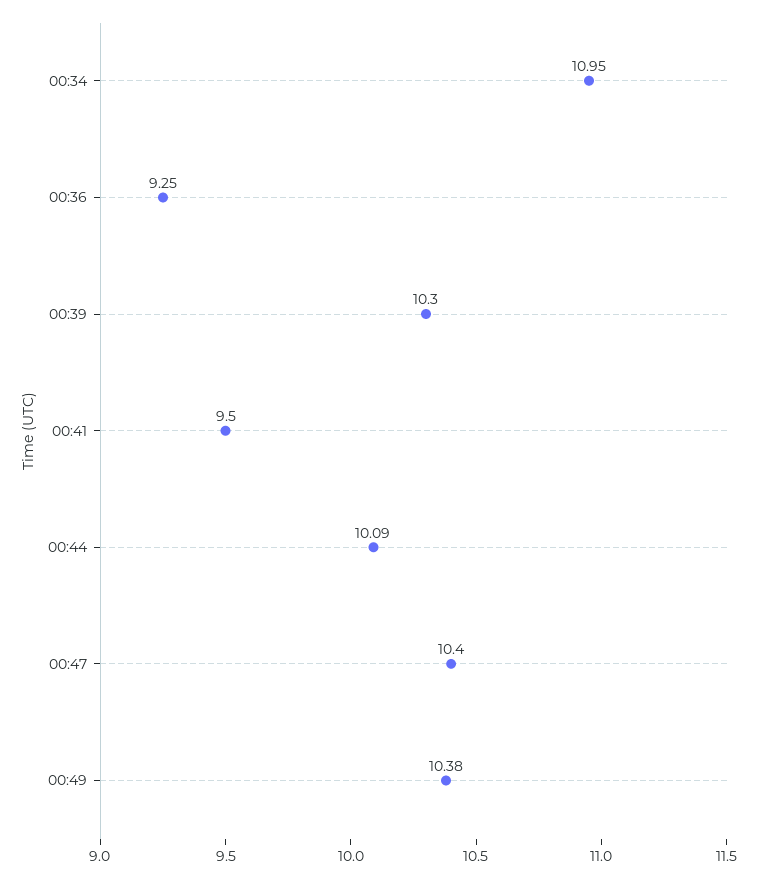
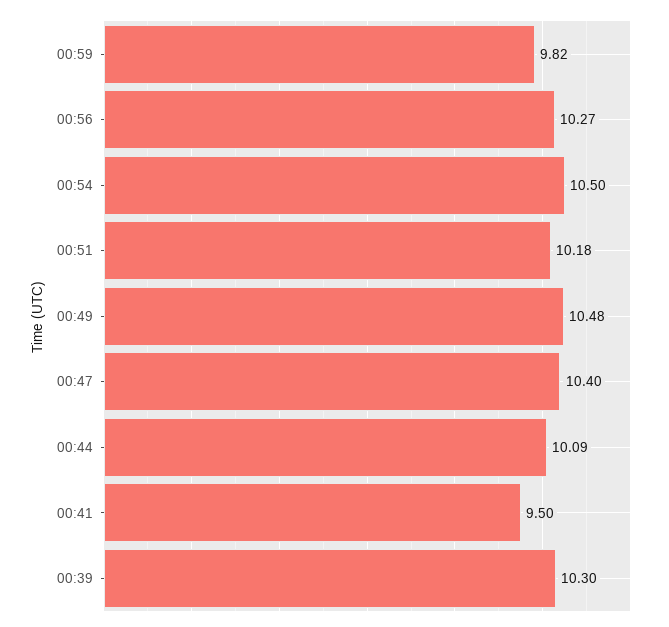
00:34: 10.95 -> none
00:36: 9.25 -> none
00:49: 10.38 -> 10.48
00:59: none -> 9.82
00:56: none -> 10.27
00:54: none -> 10.5
00:51: none -> 10.18

